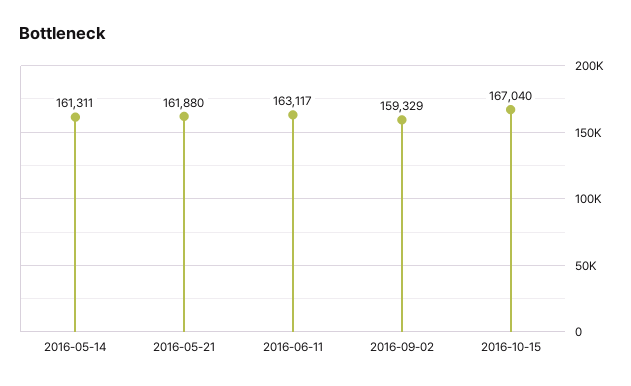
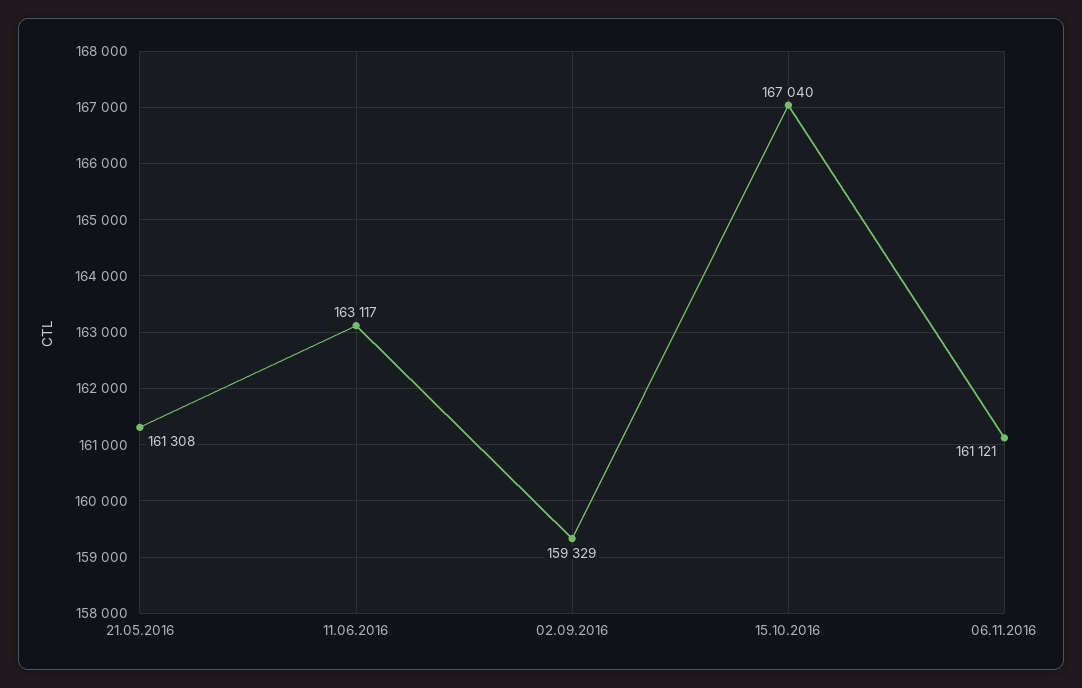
2016-05-14: 161311 -> none
2016-05-21: 161880 -> 161308
06.11.2016: none -> 161121

